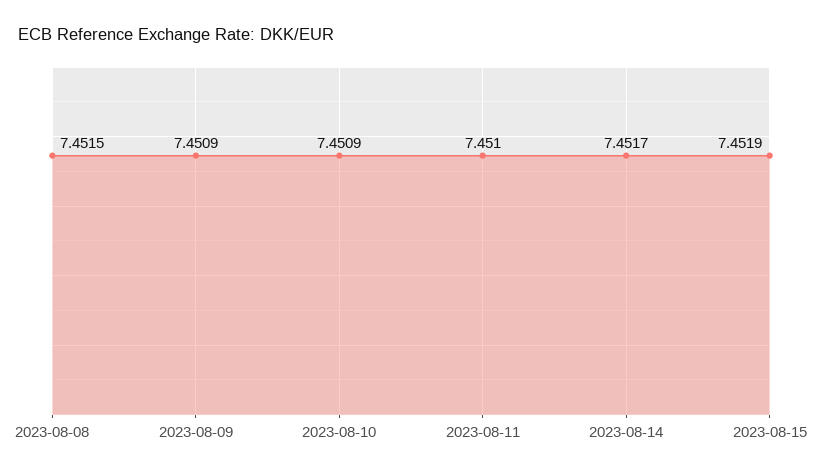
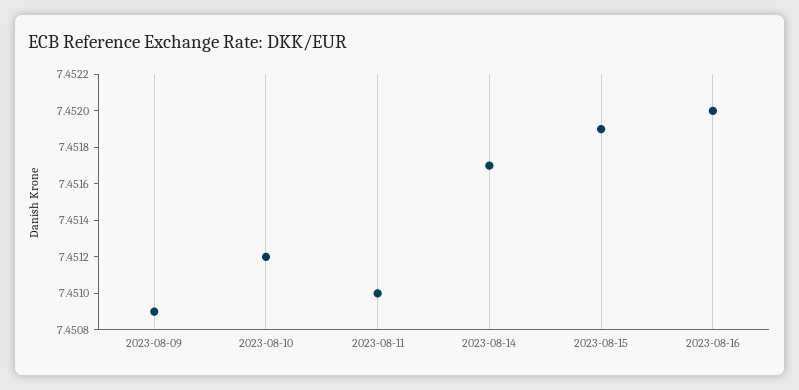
2023-08-08: 7.4515 -> none
2023-08-10: 7.4509 -> 7.4512
2023-08-16: none -> 7.452

